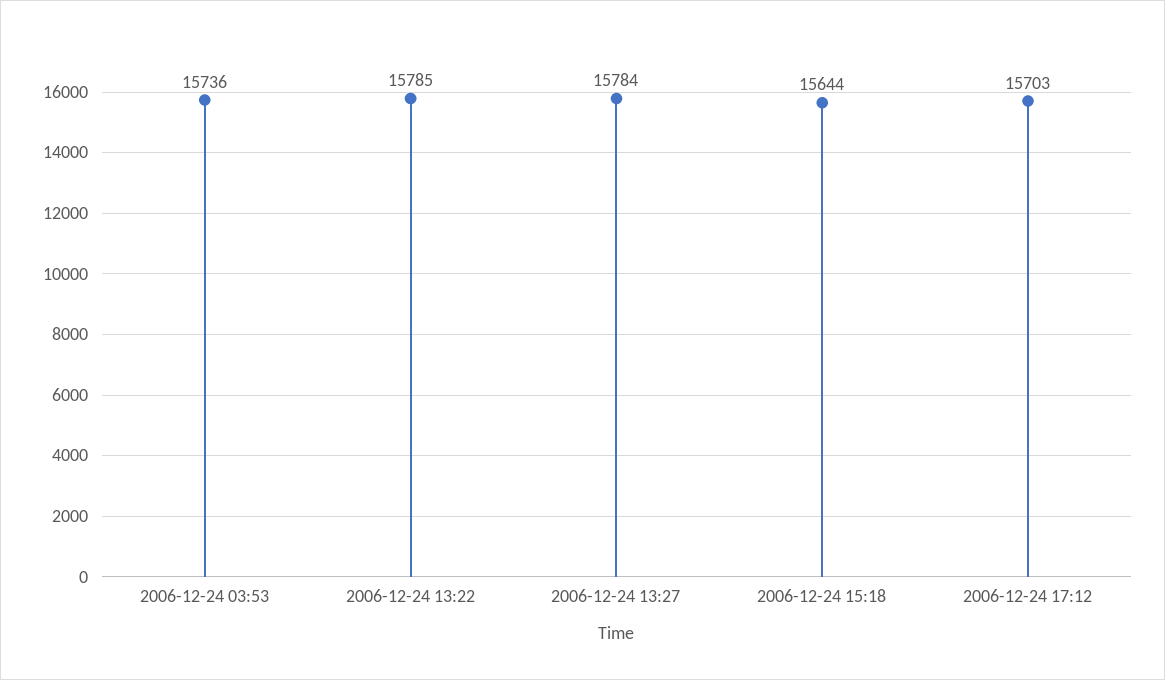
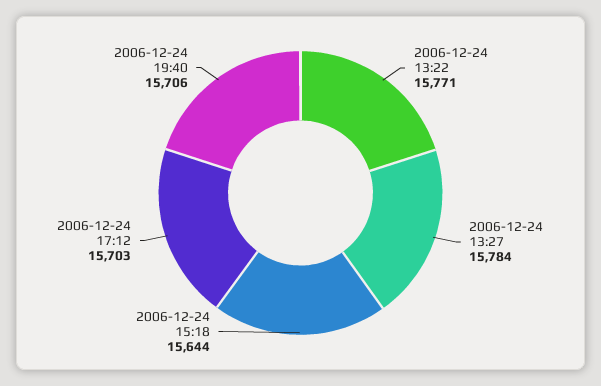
2006-12-24 03:53: 15736 -> none
2006-12-24 13:22: 15785 -> 15771
2006-12-24 19:40: none -> 15706

